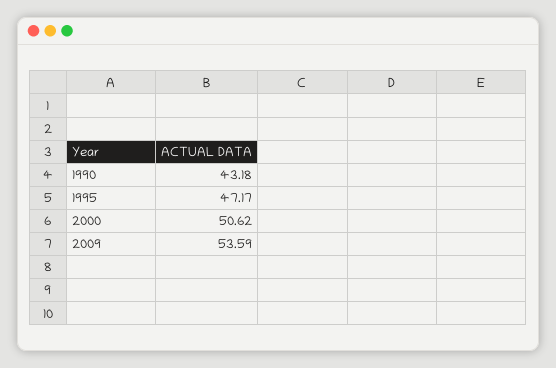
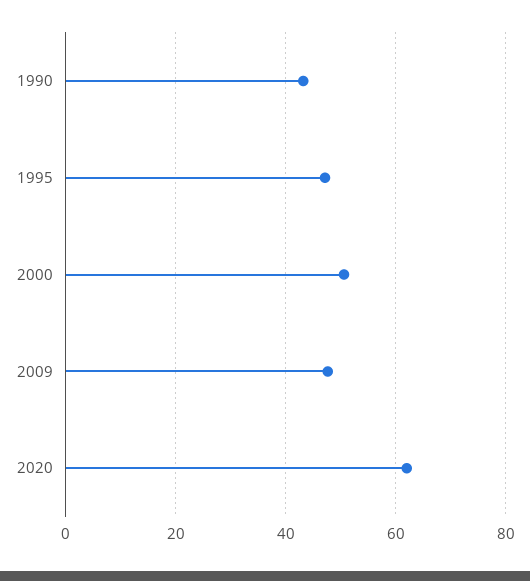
2009: 53.59 -> 48
2020: none -> 62

